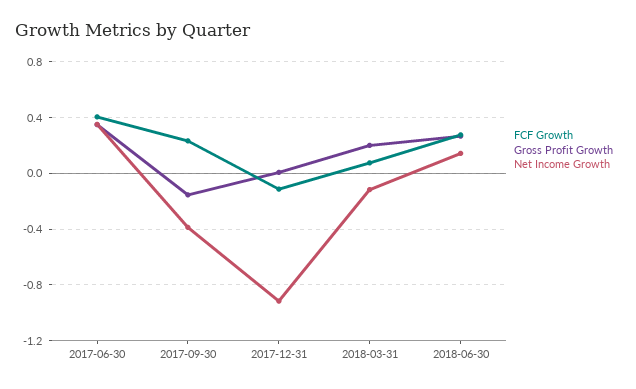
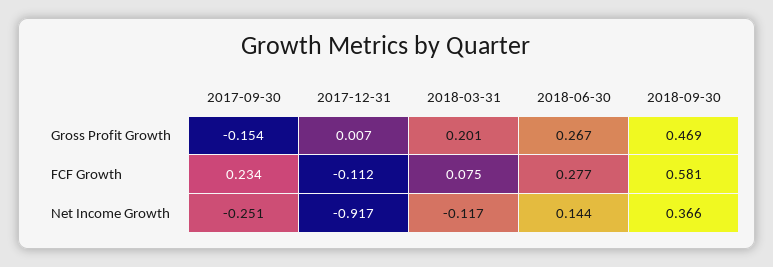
FCF Growth, 2017-06-30: 0.4 -> none
Gross Profit Growth, 2017-06-30: 0.35 -> none
Net Income Growth, 2017-06-30: 0.35 -> none
Net Income Growth, 2017-09-30: -0.4 -> -0.251
Gross Profit Growth, 2018-09-30: none -> 0.469
FCF Growth, 2018-09-30: none -> 0.581
Net Income Growth, 2018-09-30: none -> 0.366

